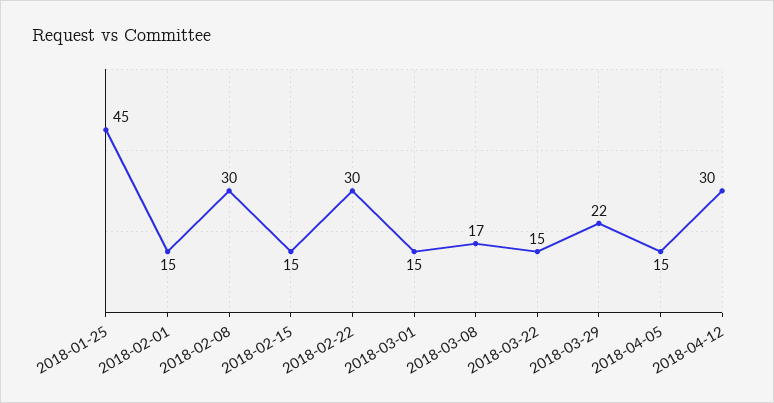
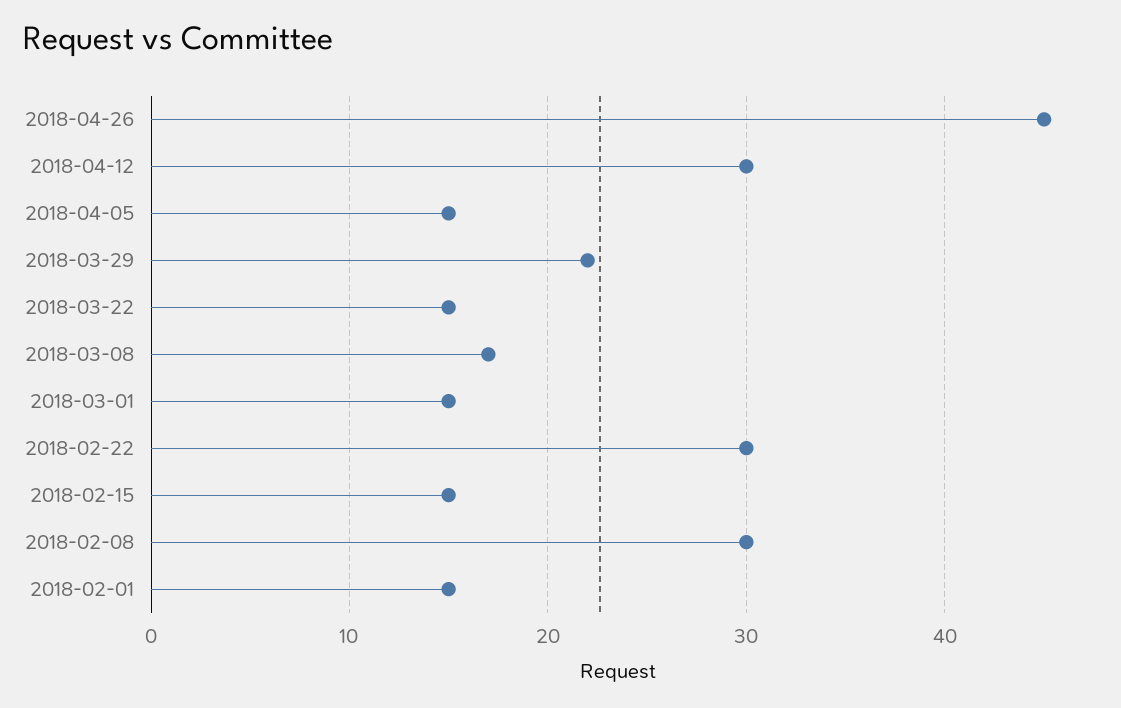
2018-01-25: 45 -> none
2018-04-26: none -> 45

